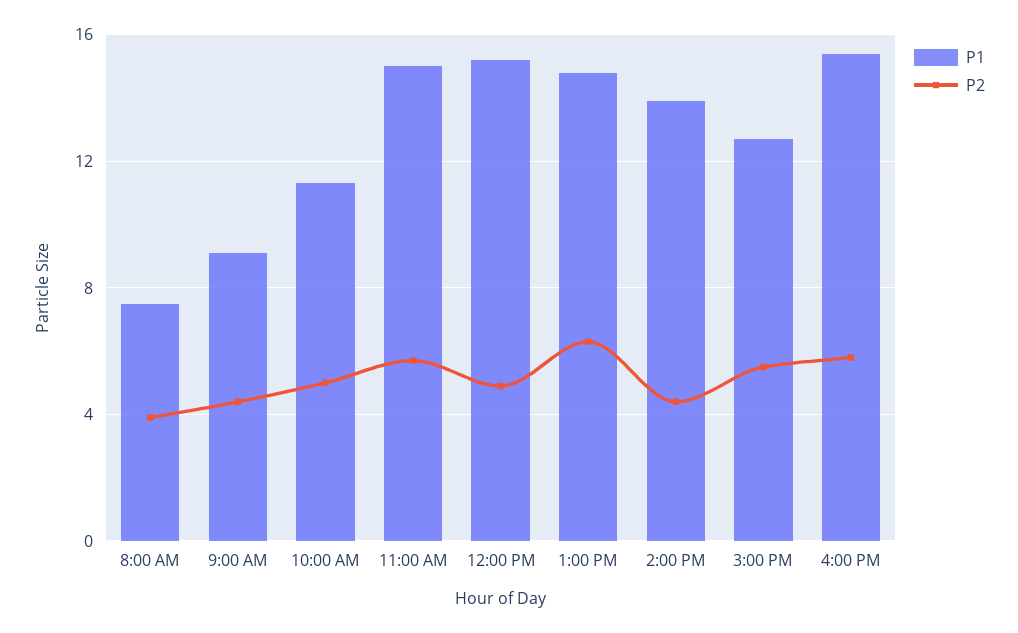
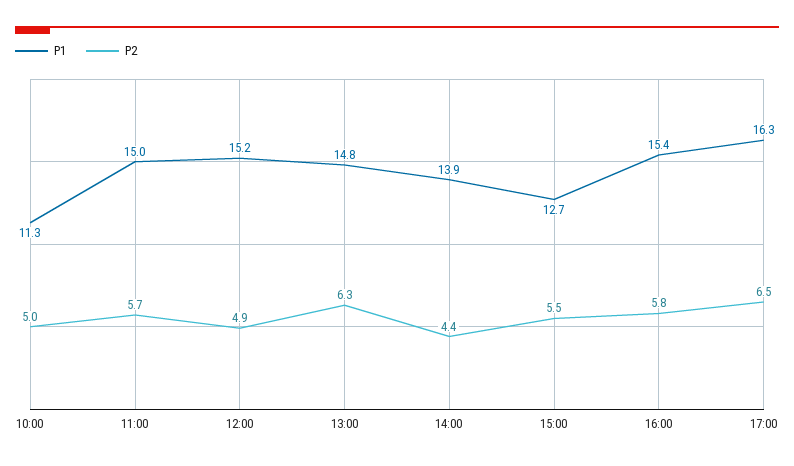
P1, 8:00 AM: 7.5 -> none
P2, 8:00 AM: 4 -> none
P1, 9:00 AM: 9 -> none
P2, 9:00 AM: 4.5 -> none
P1, 17:00: none -> 16.3
P2, 17:00: none -> 6.5

